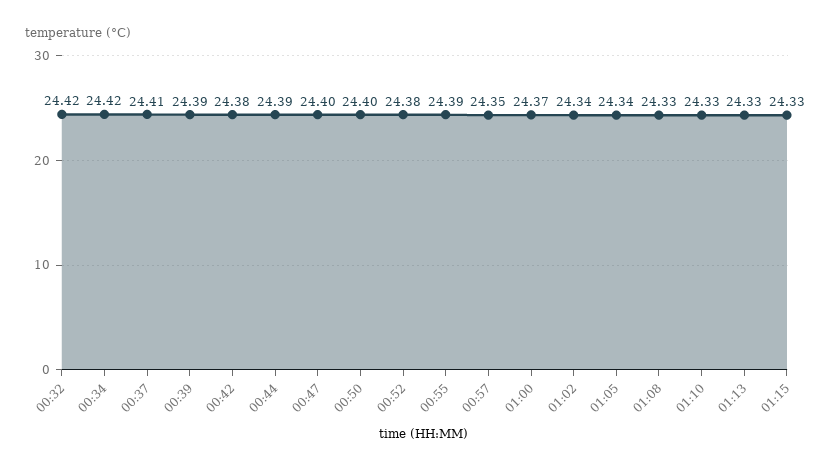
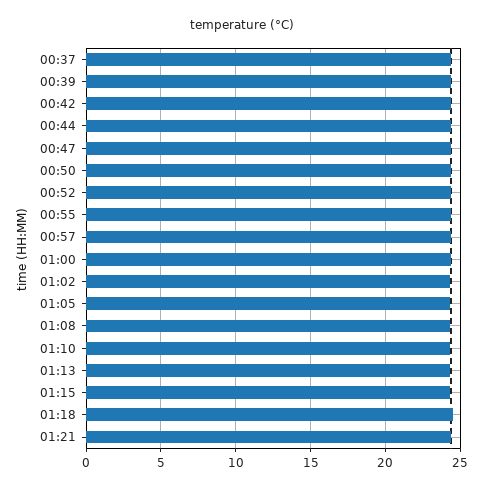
00:32: 24.42 -> none
00:34: 24.42 -> none
01:18: none -> 24.5
01:21: none -> 24.5

